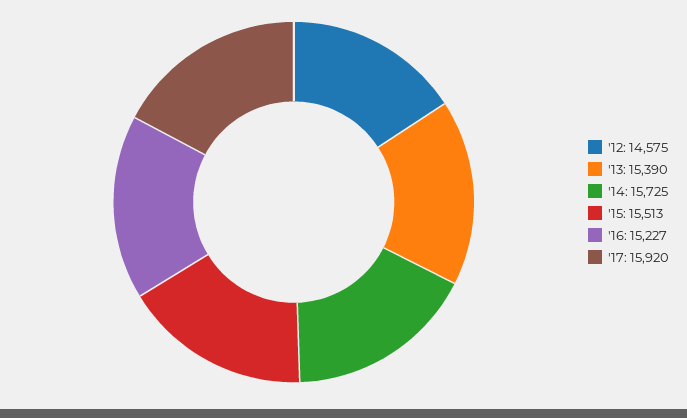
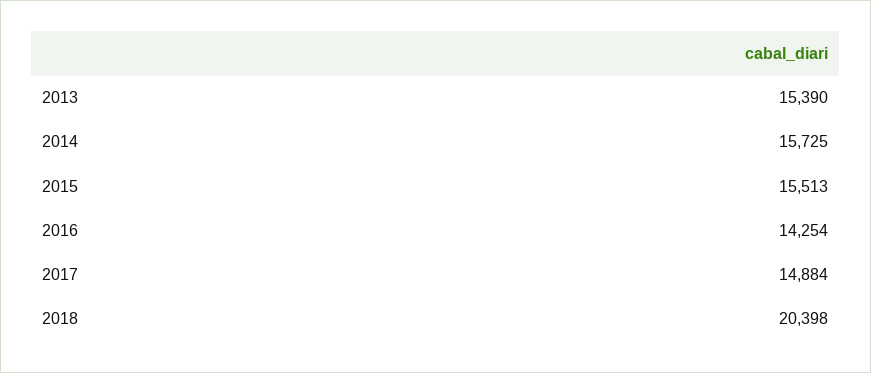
'12: 14575 -> none
'16: 15227 -> 14254
'17: 15920 -> 14884
2018: none -> 20398

